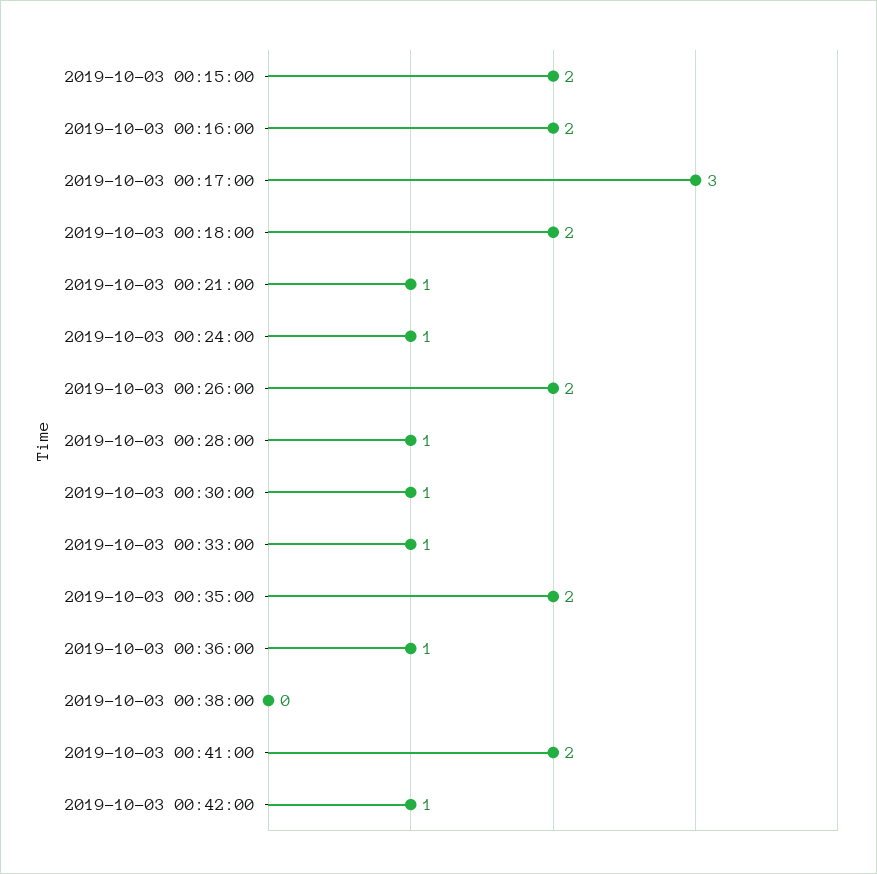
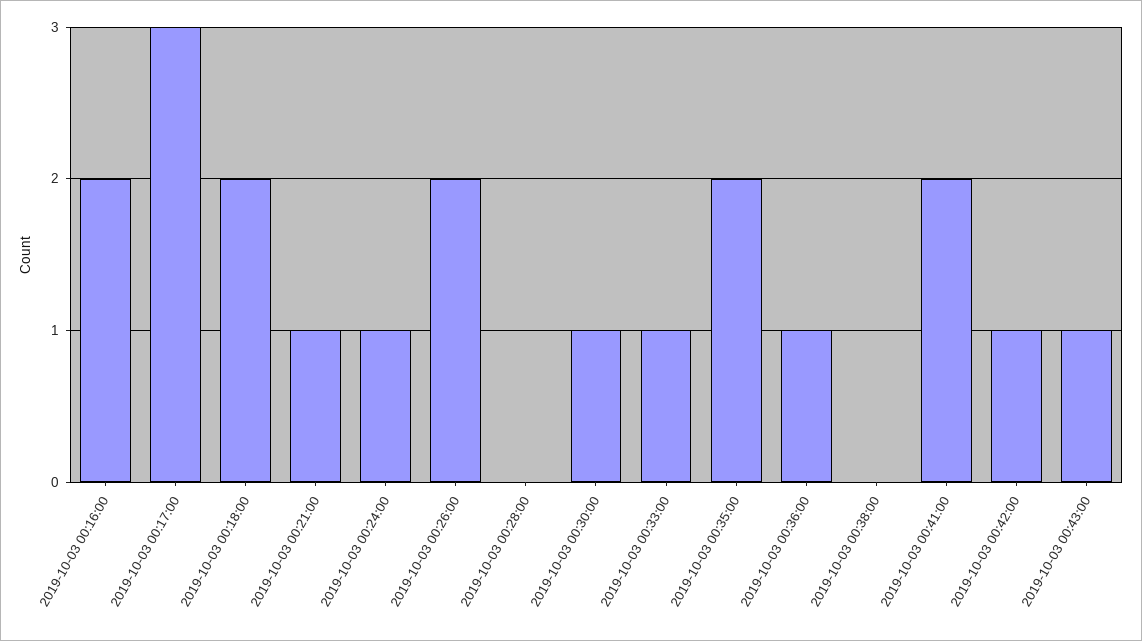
2019-10-03 00:15:00: 2 -> none
2019-10-03 00:28:00: 1 -> 0
2019-10-03 00:43:00: none -> 1

